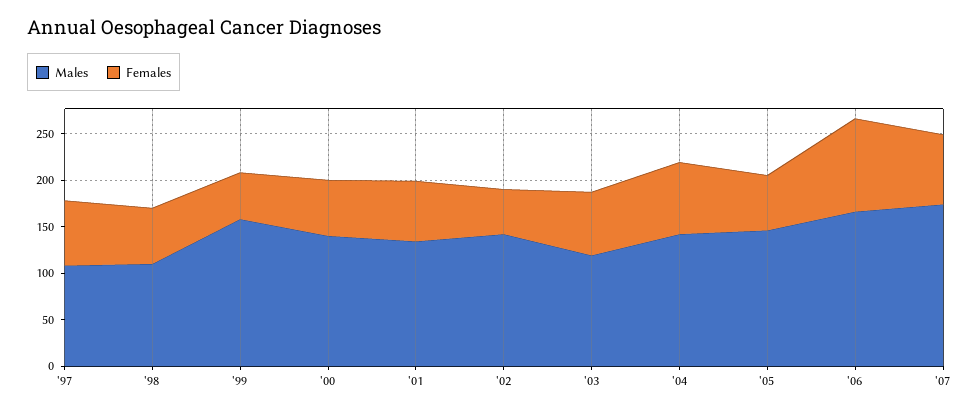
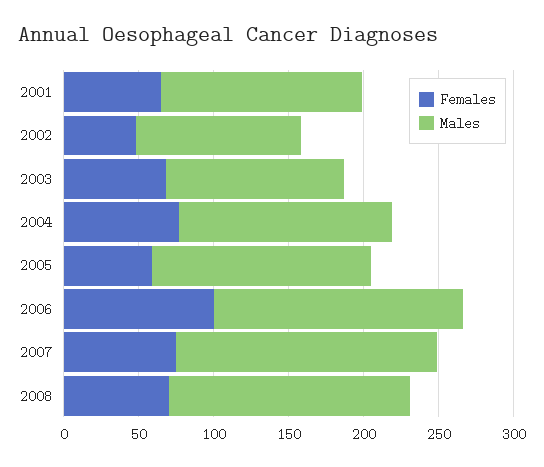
Males, '97: 110 -> none
Females, '97: 70 -> none
Males, '98: 110 -> none
Females, '98: 60 -> none
Males, '99: 160 -> none
Females, '99: 50 -> none
Males, '00: 140 -> none
Females, '00: 60 -> none
Males, '02: 140 -> 110
Females, 2008: none -> 70
Males, 2008: none -> 160

